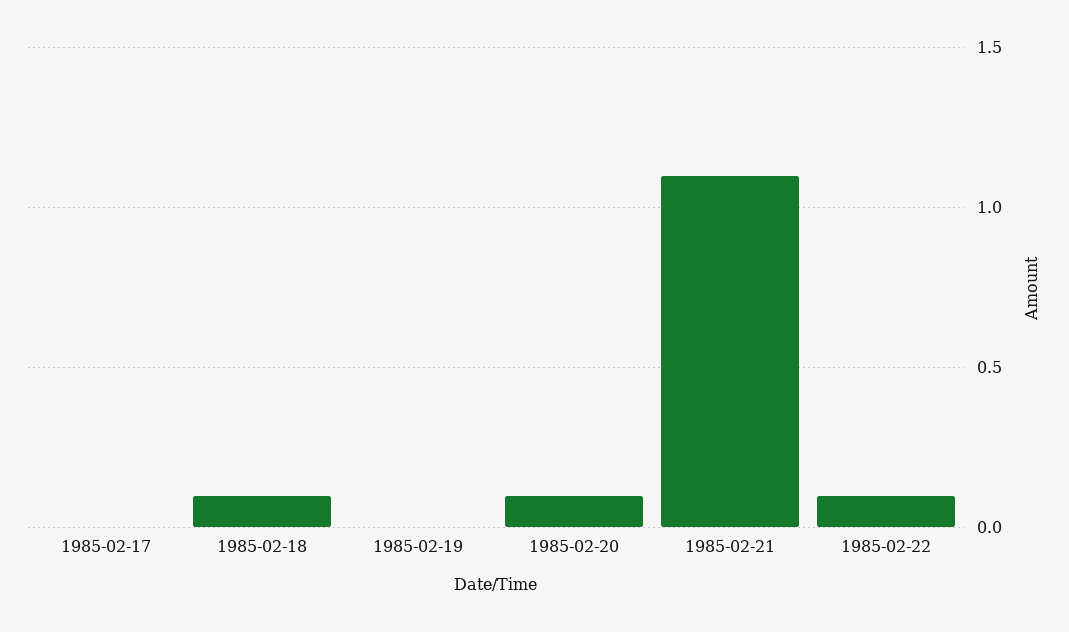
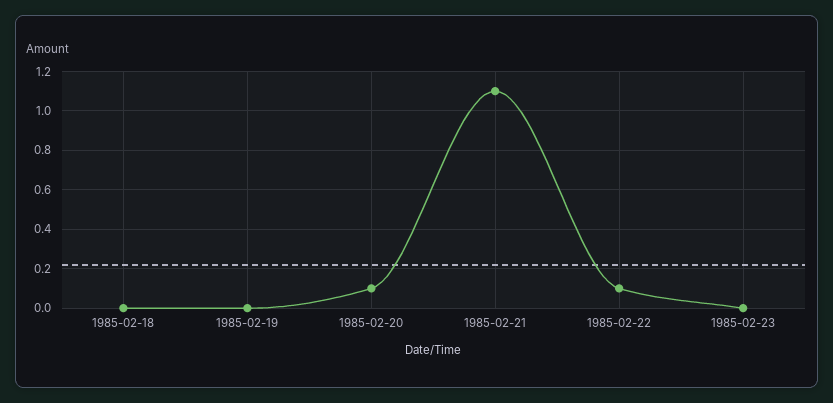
1985-02-17: 0 -> none
1985-02-18: 0.1 -> 0
1985-02-23: none -> 0

